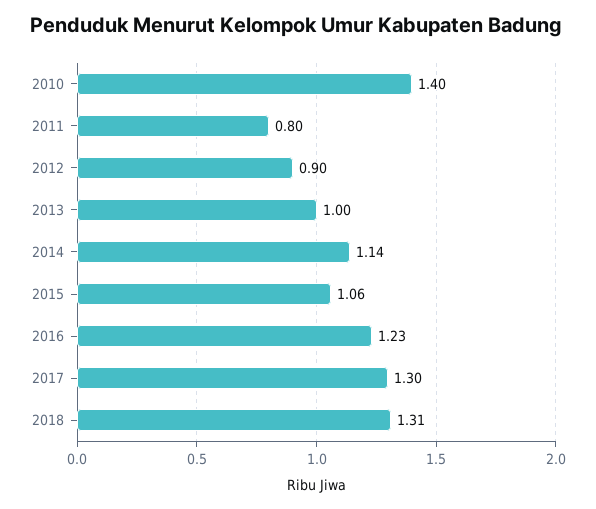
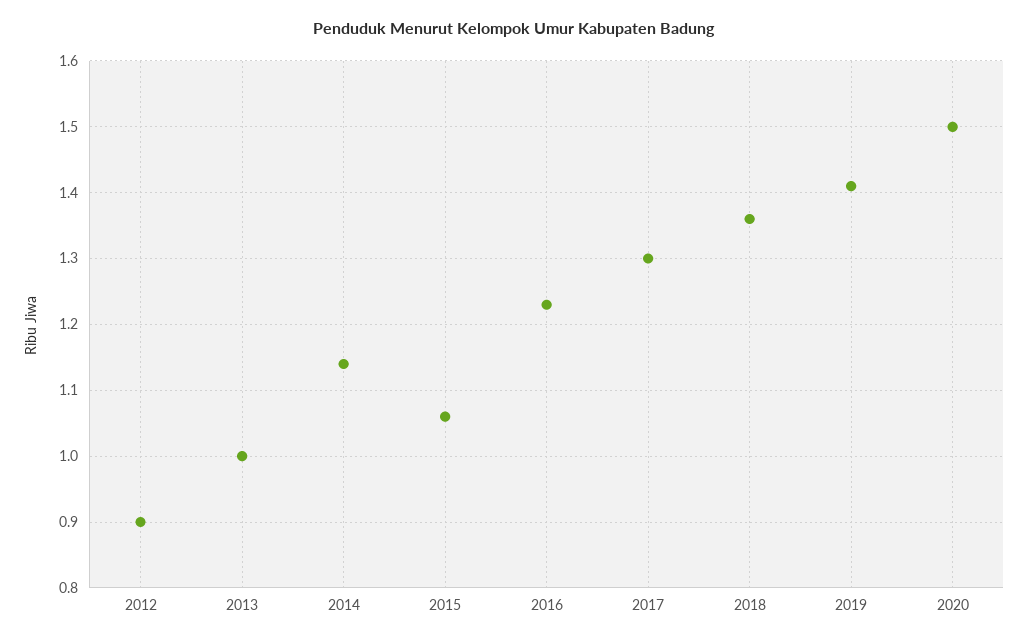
2010: 1.4 -> none
2011: 0.8 -> none
2018: 1.31 -> 1.36
2019: none -> 1.41
2020: none -> 1.5

